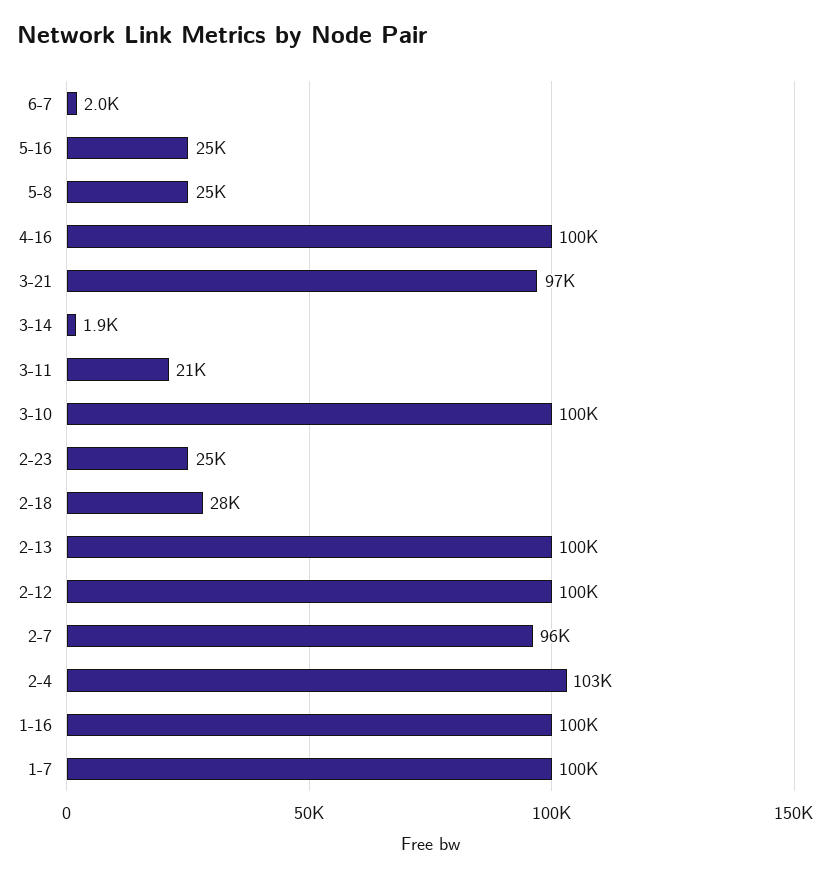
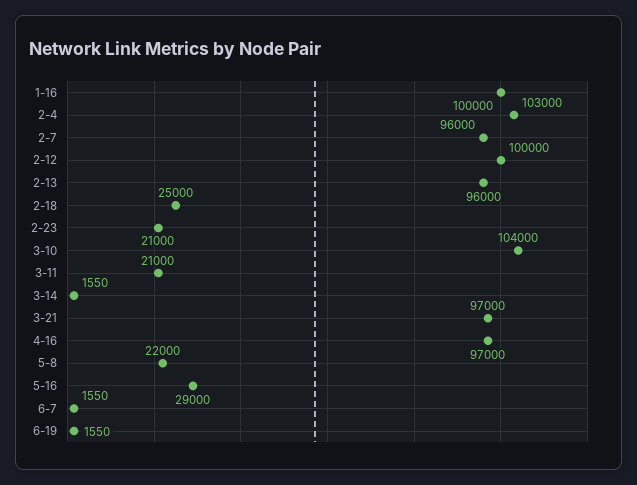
6-7: 2000 -> 1550
5-16: 25000 -> 29000
5-8: 25000 -> 22000
4-16: 100000 -> 97000
3-14: 1900 -> 1550
3-10: 100000 -> 104000
2-23: 25000 -> 21000
2-18: 28000 -> 25000
2-13: 100000 -> 96000
1-7: 100000 -> none
6-19: none -> 1550

